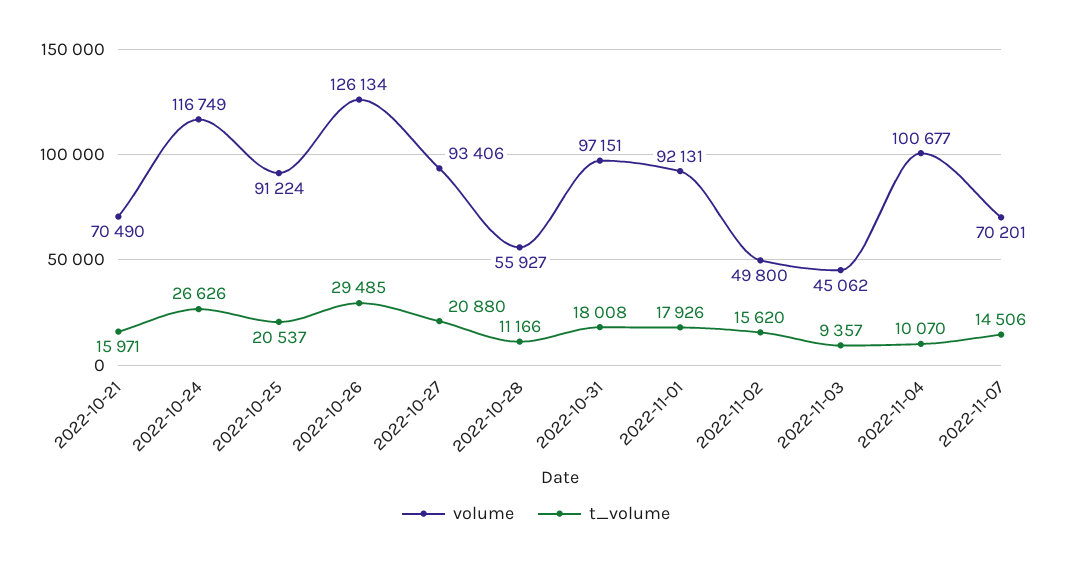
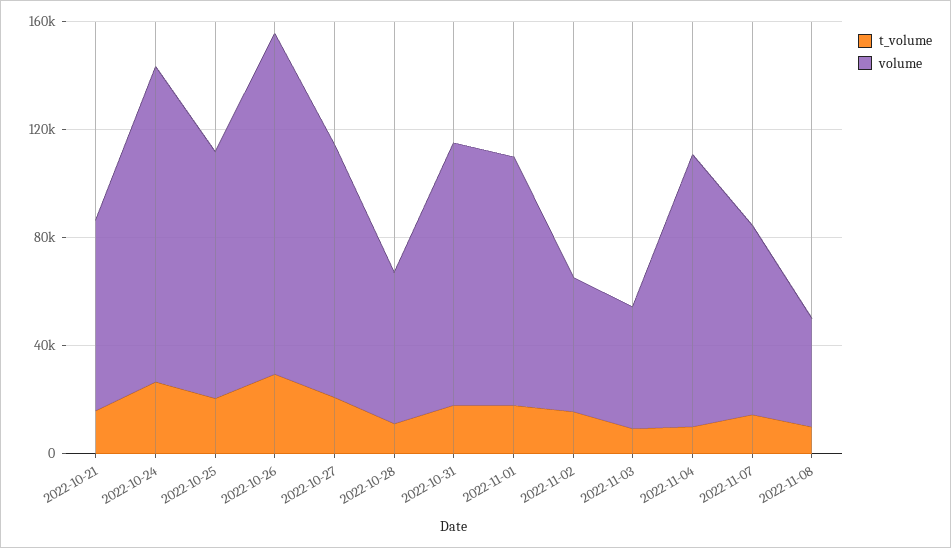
t_volume, 2022-11-08: none -> 10000
volume, 2022-11-08: none -> 40000

